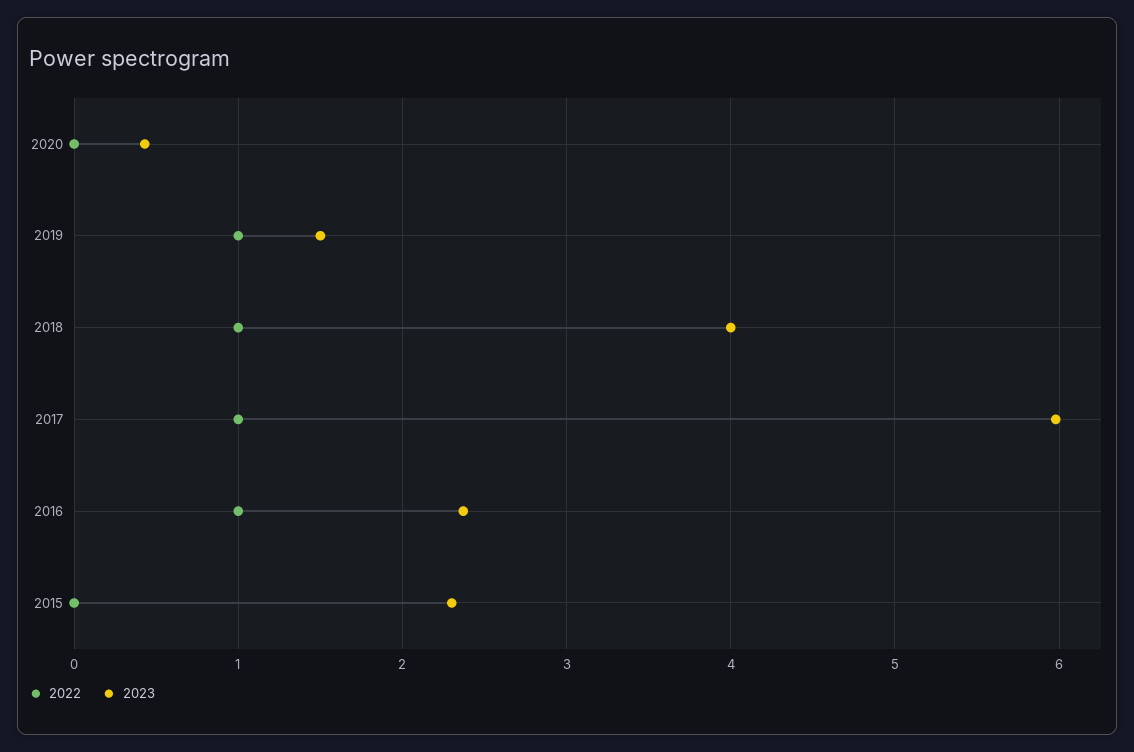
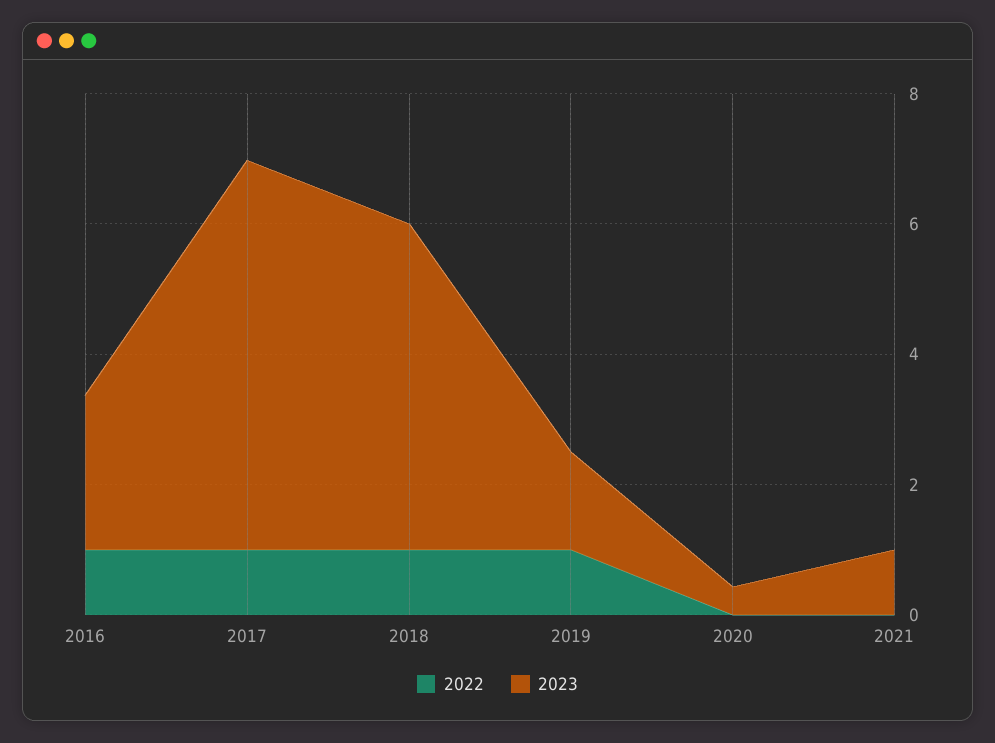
2023, 2018: 4 -> 5
2022, 2015: 0 -> none
2023, 2015: 2.3 -> none
2022, 2021: none -> 0
2023, 2021: none -> 1

